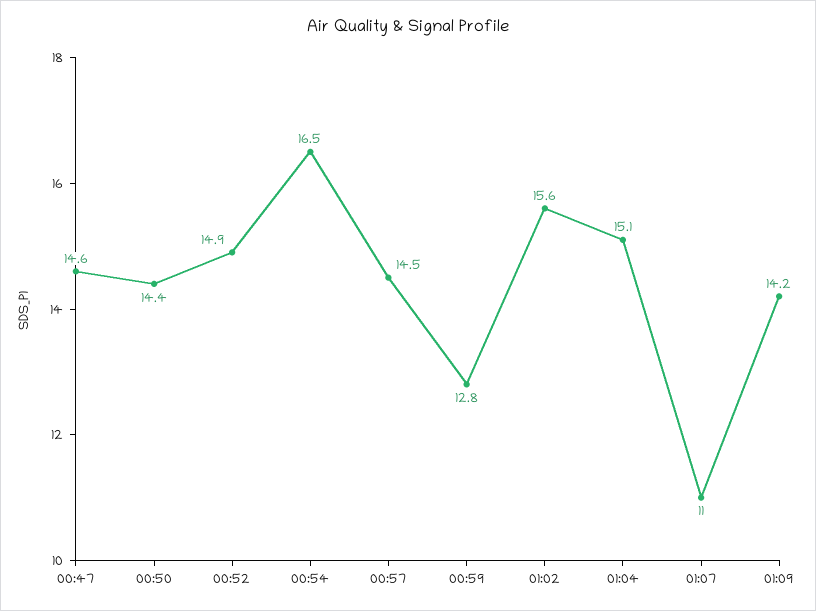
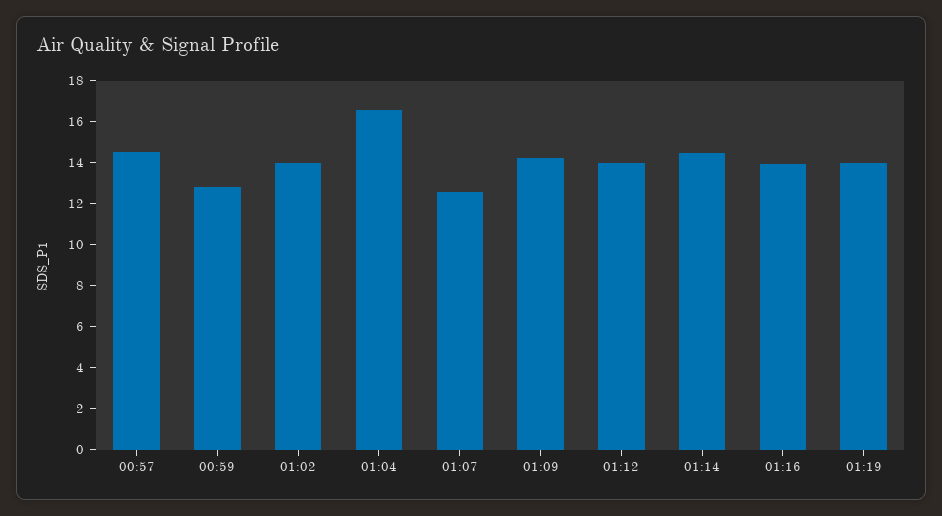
00:47: 14.6 -> none
00:50: 14.4 -> none
00:52: 14.9 -> none
00:54: 16.5 -> none
01:02: 15.6 -> 14
01:04: 15.1 -> 16.5
01:07: 11 -> 12.5
01:12: none -> 14
01:14: none -> 14.5
01:16: none -> 14
01:19: none -> 14

